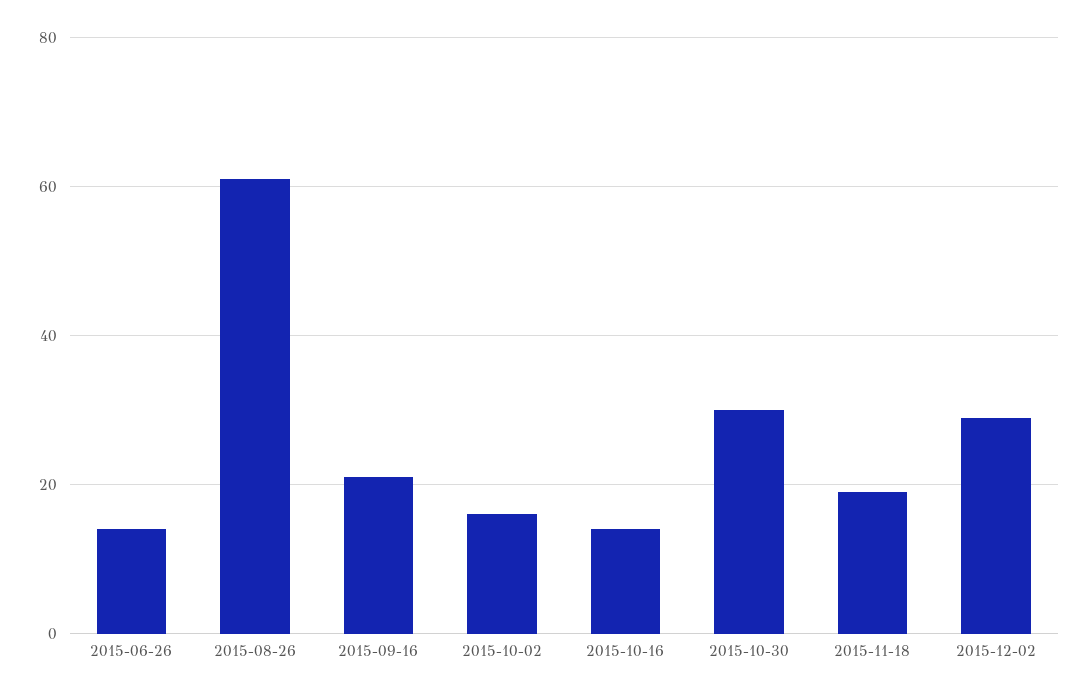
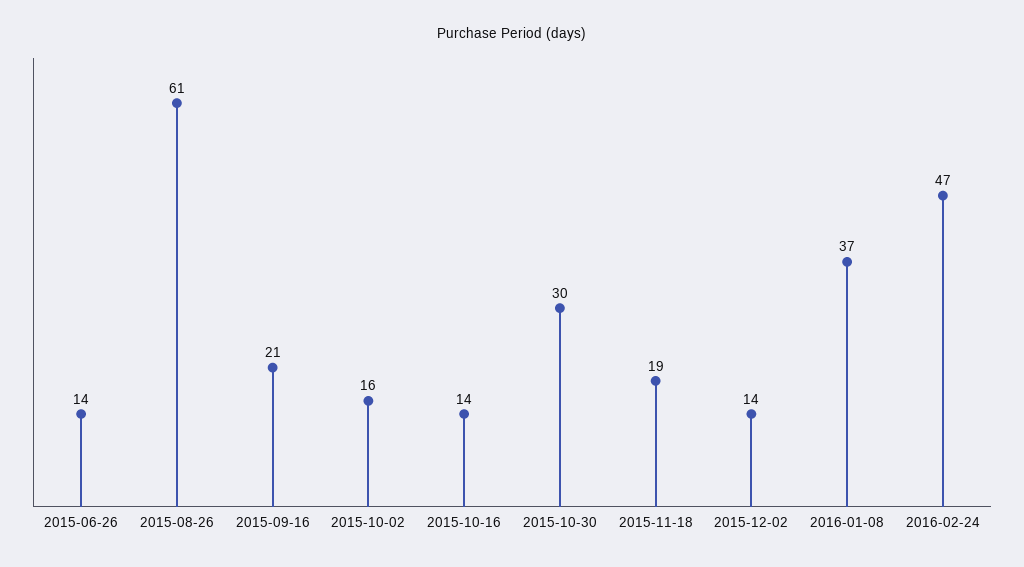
2015-12-02: 30 -> 14
2016-01-08: none -> 37
2016-02-24: none -> 47

